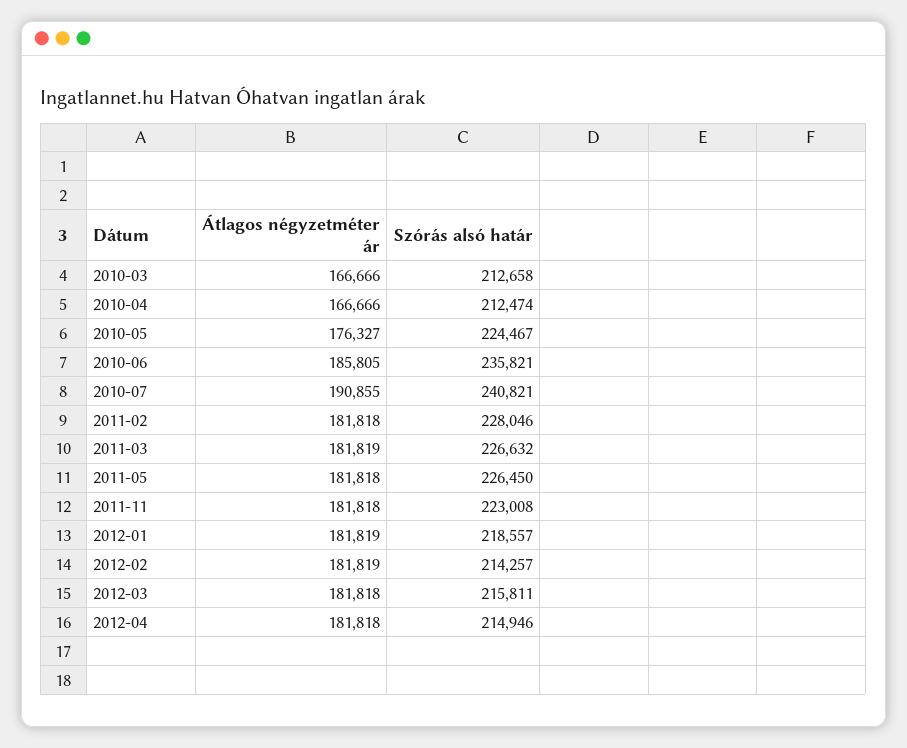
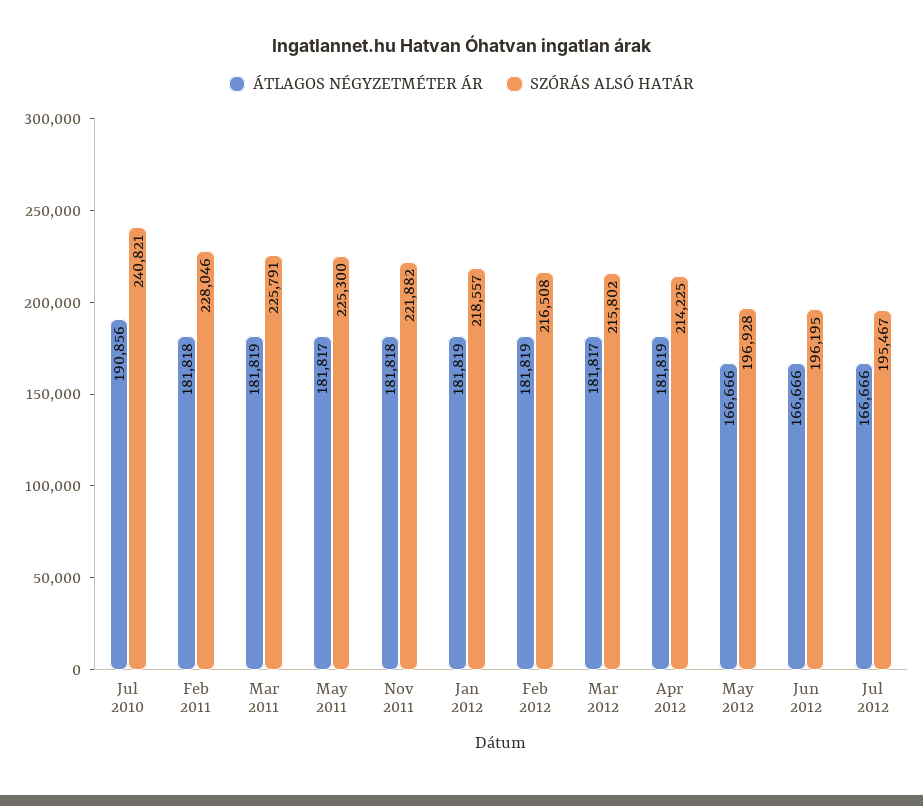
Átlagos négyzetméter ár, 2010-03: 166666 -> none
Szórás alsó határ, 2010-03: 212658 -> none
Átlagos négyzetméter ár, 2010-04: 166666 -> none
Szórás alsó határ, 2010-04: 212474 -> none
Átlagos négyzetméter ár, 2010-05: 176327 -> none
Szórás alsó határ, 2010-05: 224467 -> none
Átlagos négyzetméter ár, 2010-06: 185805 -> none
Szórás alsó határ, 2010-06: 235821 -> none
Átlagos négyzetméter ár, 2010-07: 190855 -> 190856
Szórás alsó határ, 2011-03: 226632 -> 225791
Átlagos négyzetméter ár, 2011-05: 181818 -> 181817
Szórás alsó határ, 2011-05: 226450 -> 225300
Szórás alsó határ, 2011-11: 223008 -> 221882
Szórás alsó határ, 2012-02: 214257 -> 216508
Átlagos négyzetméter ár, 2012-03: 181818 -> 181817
Szórás alsó határ, 2012-03: 215811 -> 215802
Átlagos négyzetméter ár, 2012-04: 181818 -> 181819
Szórás alsó határ, 2012-04: 214946 -> 214225
Átlagos négyzetméter ár, May 2012: none -> 166666
Szórás alsó határ, May 2012: none -> 196928
Átlagos négyzetméter ár, Jun 2012: none -> 166666
Szórás alsó határ, Jun 2012: none -> 196195
Átlagos négyzetméter ár, Jul 2012: none -> 166666
Szórás alsó határ, Jul 2012: none -> 195467

